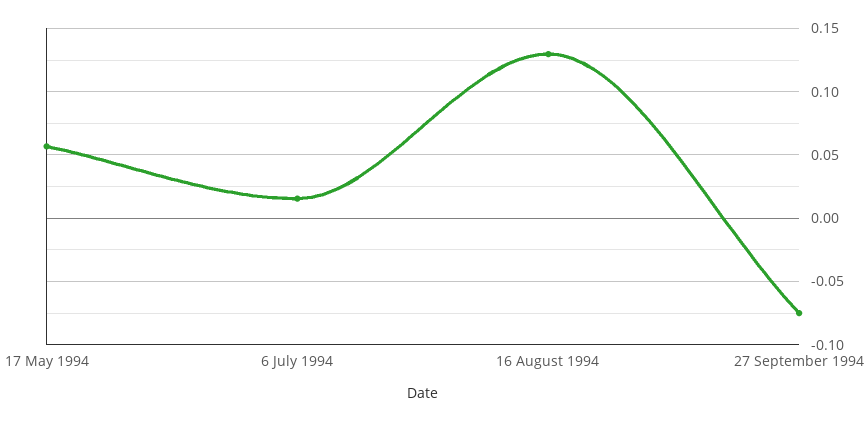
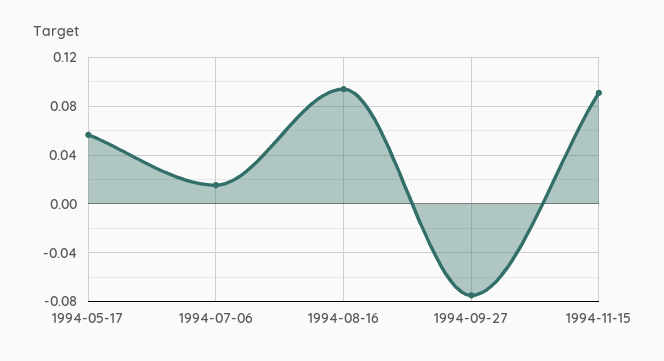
16 August 1994: 0.13 -> 0.095
1994-11-15: none -> 0.09

